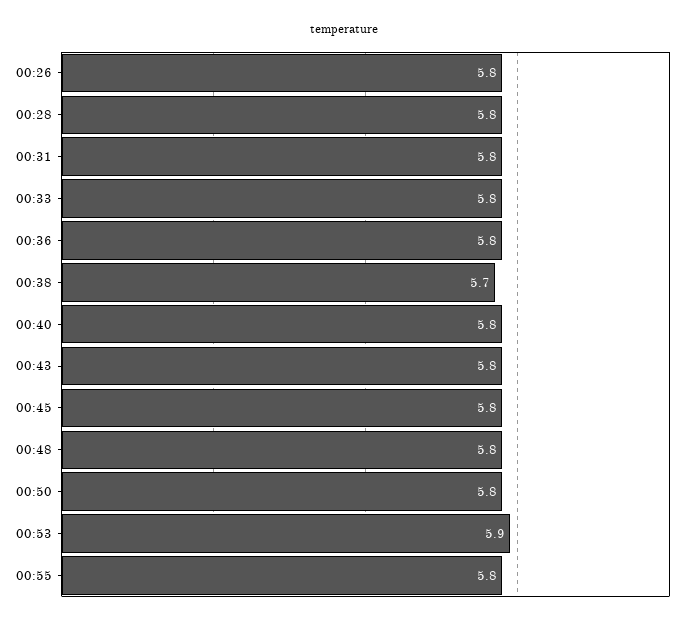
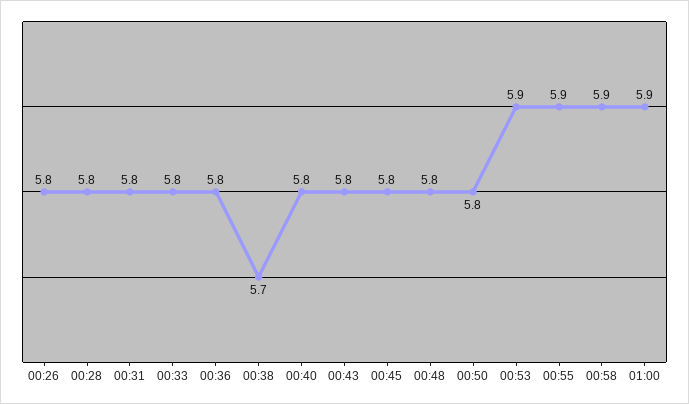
00:55: 5.8 -> 5.9
00:58: none -> 5.9
01:00: none -> 5.9

